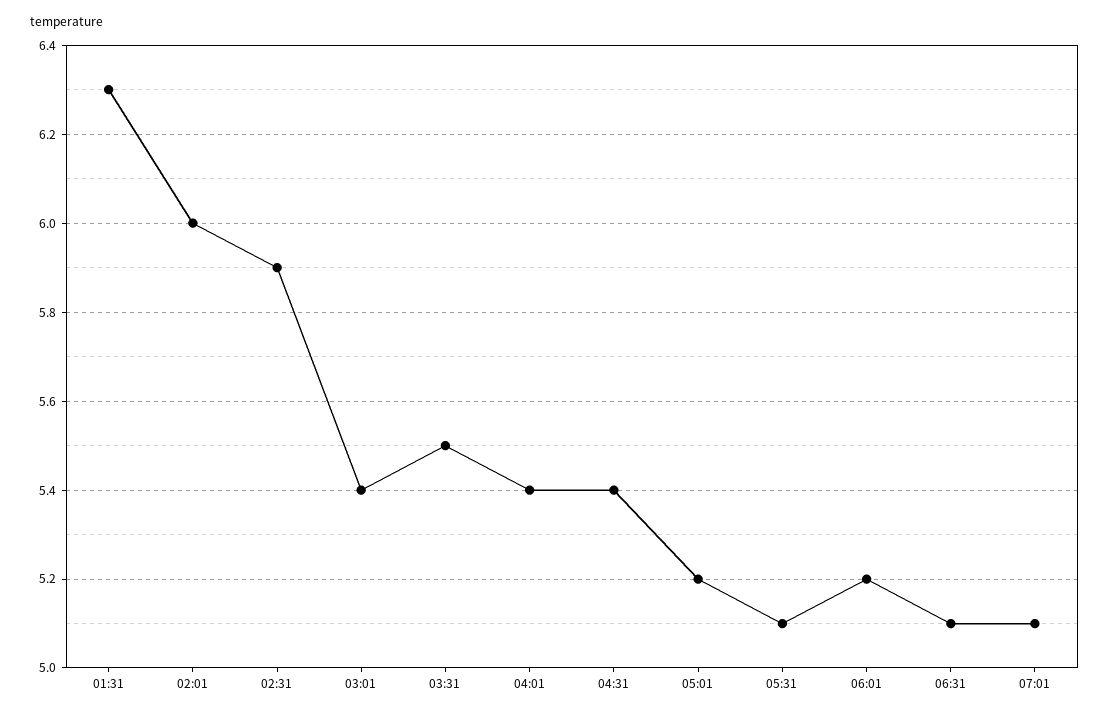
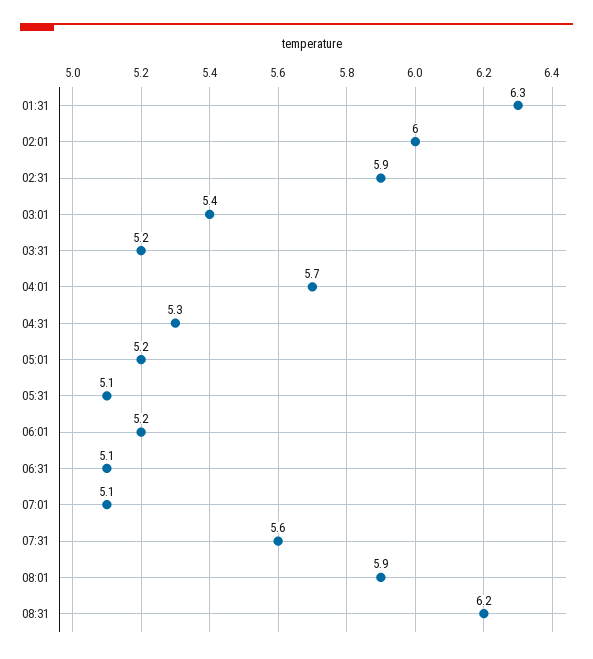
03:31: 5.5 -> 5.2
04:01: 5.4 -> 5.7
04:31: 5.4 -> 5.3
07:31: none -> 5.6
08:01: none -> 5.9
08:31: none -> 6.2

